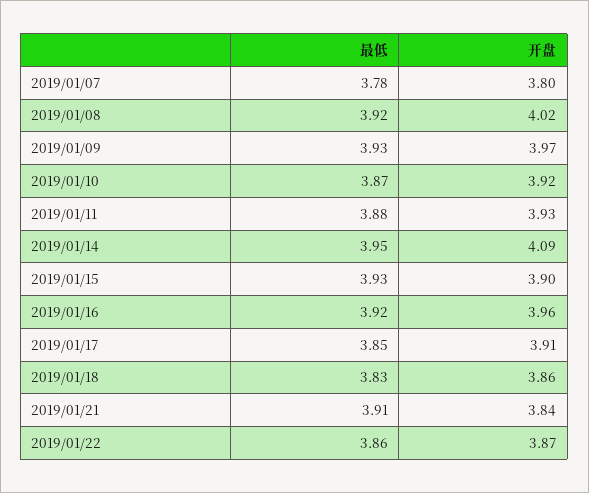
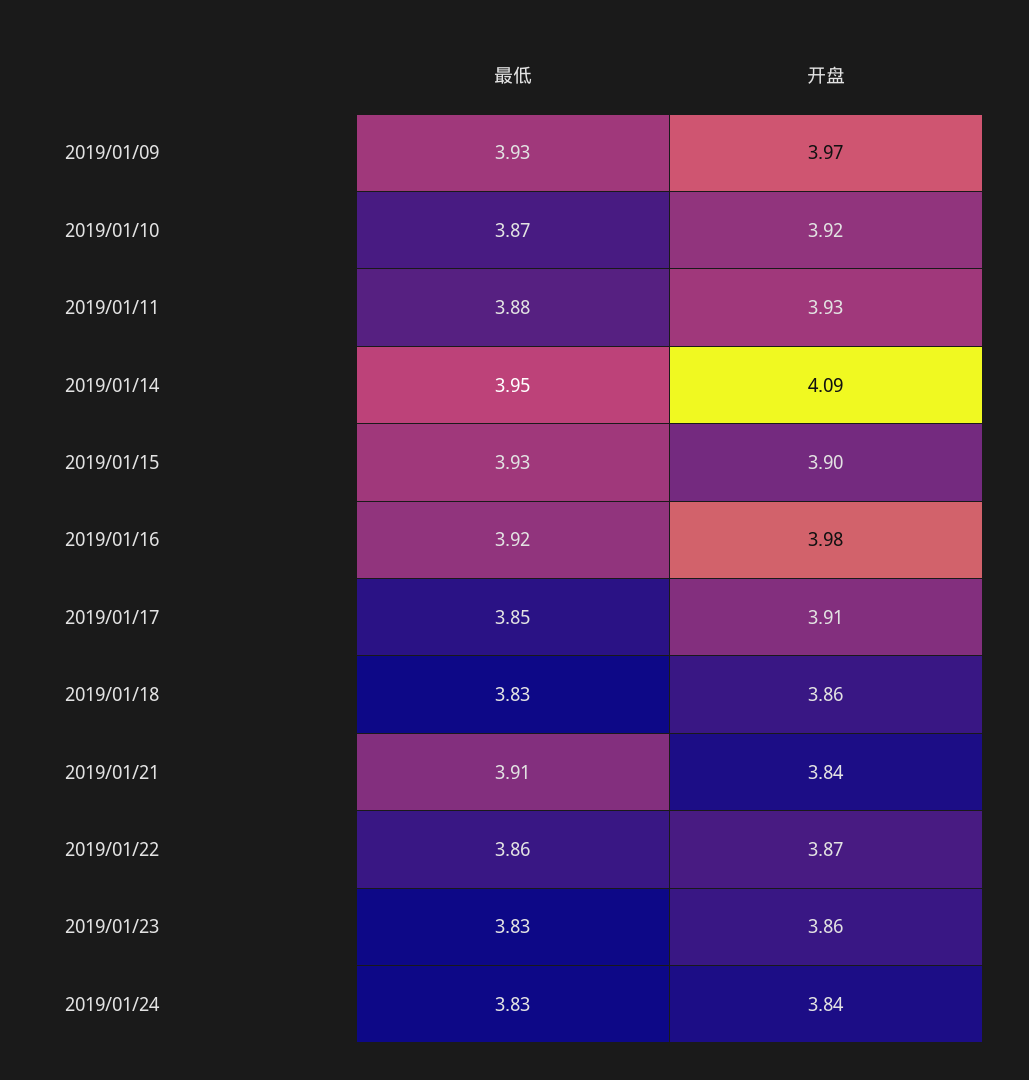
最低, 2019/01/07: 3.78 -> none
开盘, 2019/01/07: 3.8 -> none
最低, 2019/01/08: 3.92 -> none
开盘, 2019/01/08: 4.02 -> none
开盘, 2019/01/16: 3.96 -> 3.98
最低, 2019/01/23: none -> 3.83
开盘, 2019/01/23: none -> 3.86
最低, 2019/01/24: none -> 3.83
开盘, 2019/01/24: none -> 3.84

